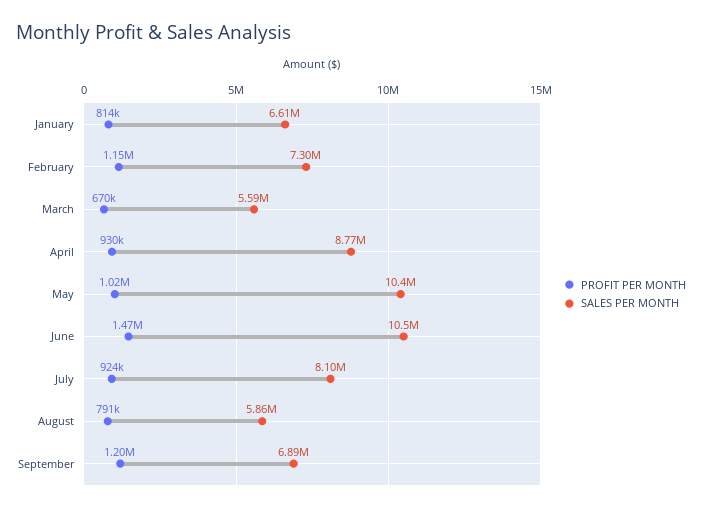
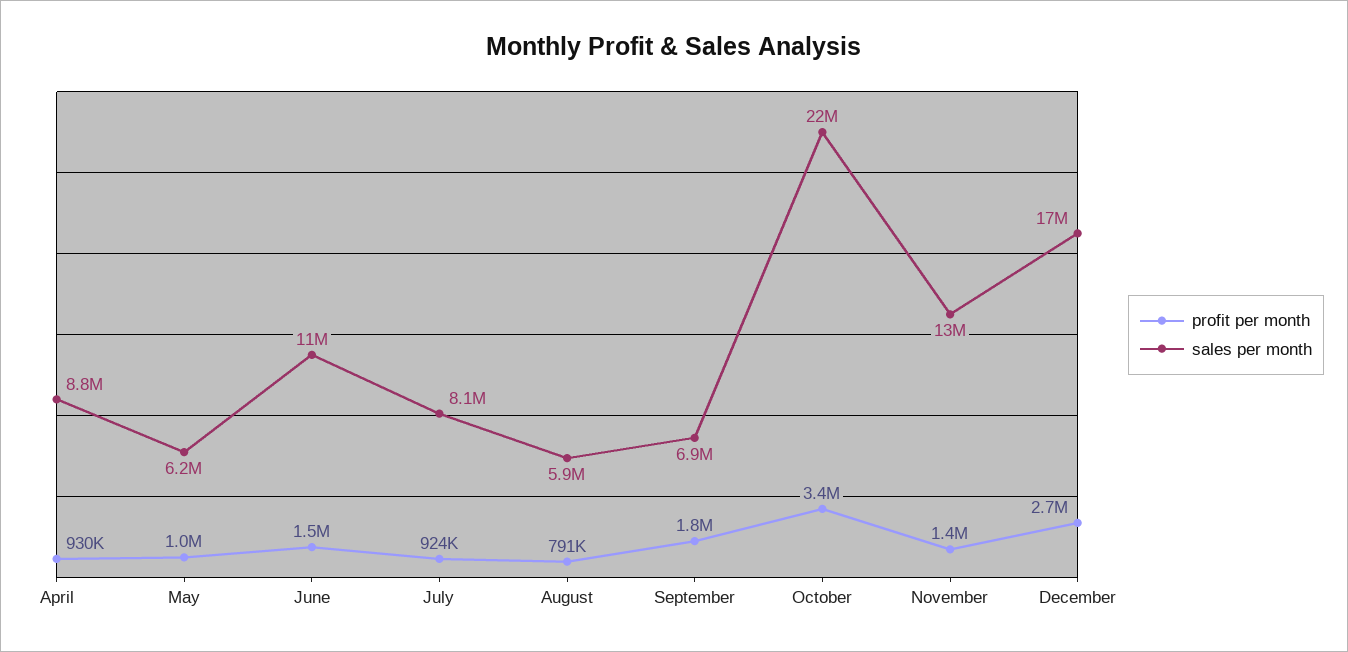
PROFIT PER MONTH, January: 814000 -> none
SALES PER MONTH, January: 6610000 -> none
PROFIT PER MONTH, February: 1150000 -> none
SALES PER MONTH, February: 7300000 -> none
PROFIT PER MONTH, March: 670000 -> none
SALES PER MONTH, March: 5590000 -> none
SALES PER MONTH, May: 10400000 -> 6200000
PROFIT PER MONTH, September: 1200000 -> 1800000
PROFIT PER MONTH, October: none -> 3400000
SALES PER MONTH, October: none -> 22000000
PROFIT PER MONTH, November: none -> 1400000
SALES PER MONTH, November: none -> 13000000
PROFIT PER MONTH, December: none -> 2700000
SALES PER MONTH, December: none -> 17000000

